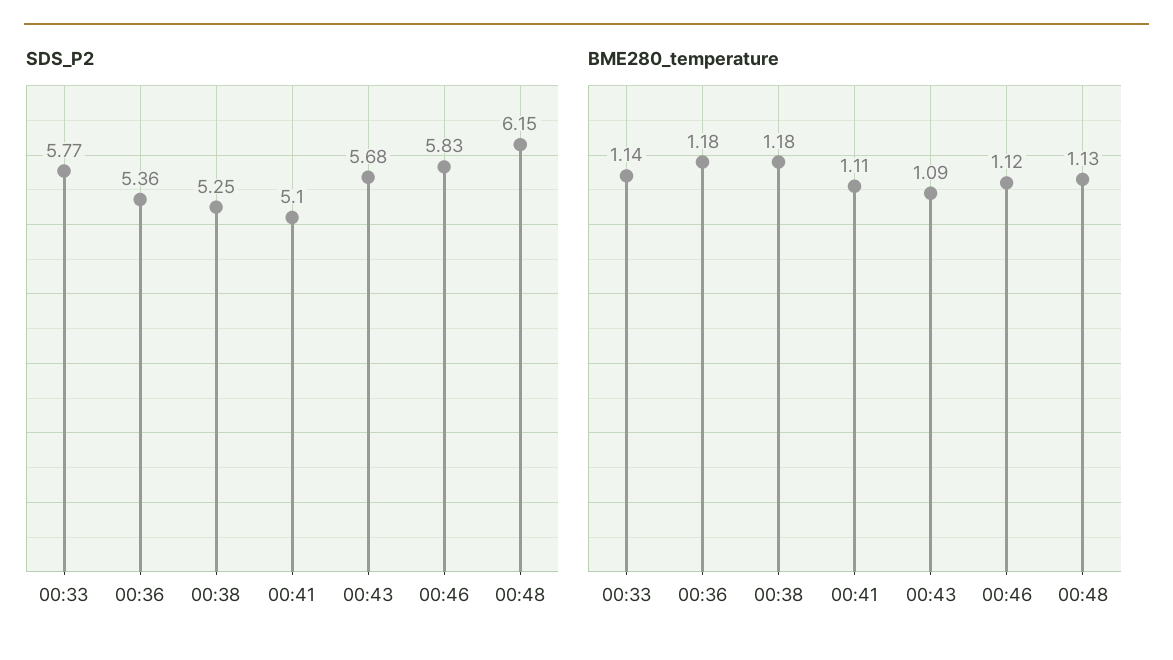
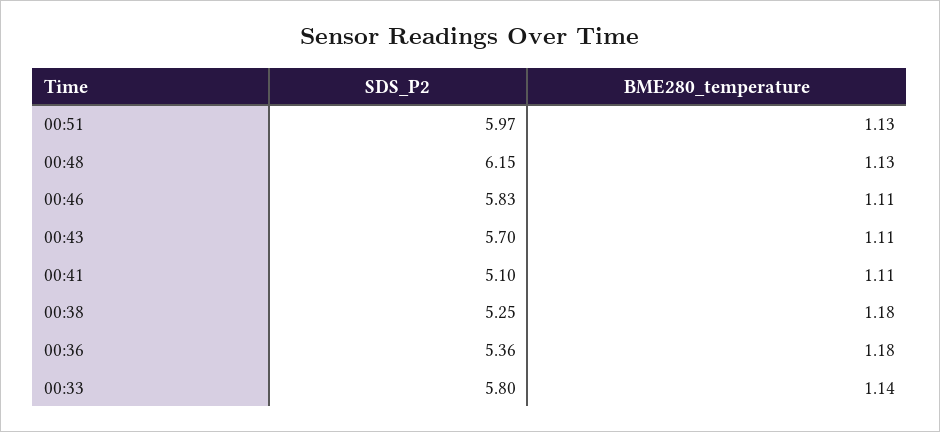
SDS_P2, 00:33: 5.77 -> 5.8
SDS_P2, 00:43: 5.68 -> 5.7
BME280_temperature, 00:43: 1.09 -> 1.11
BME280_temperature, 00:46: 1.12 -> 1.11
SDS_P2, 00:51: none -> 5.97
BME280_temperature, 00:51: none -> 1.13

